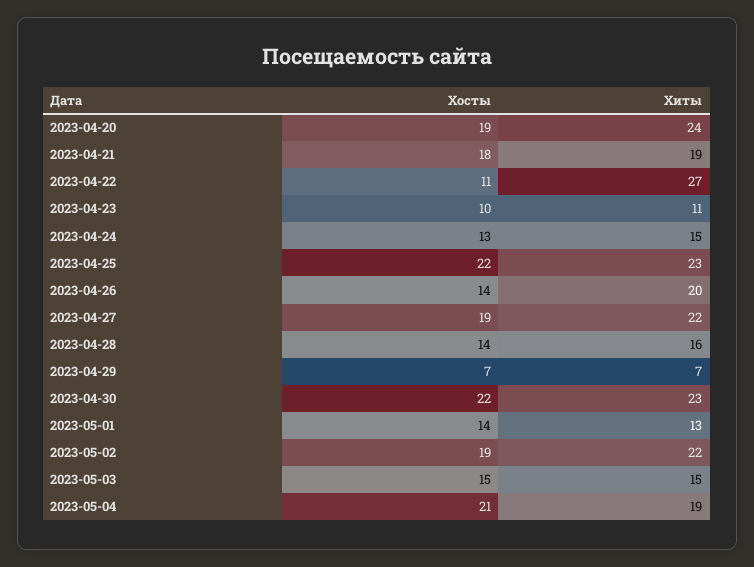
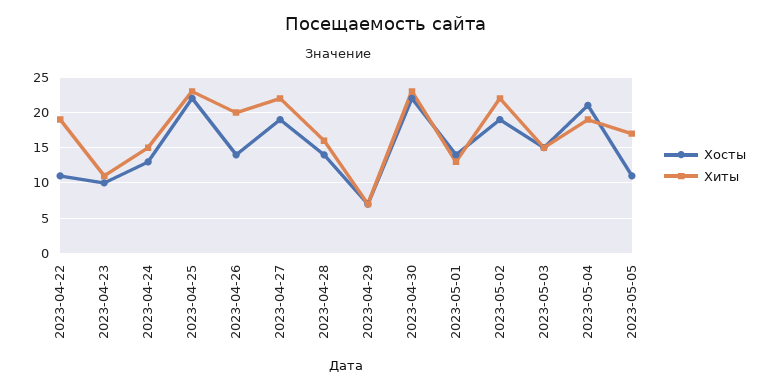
Хосты, 2023-04-20: 19 -> none
Хиты, 2023-04-20: 24 -> none
Хосты, 2023-04-21: 18 -> none
Хиты, 2023-04-21: 19 -> none
Хиты, 2023-04-22: 27 -> 19
Хосты, 2023-05-05: none -> 11
Хиты, 2023-05-05: none -> 17

